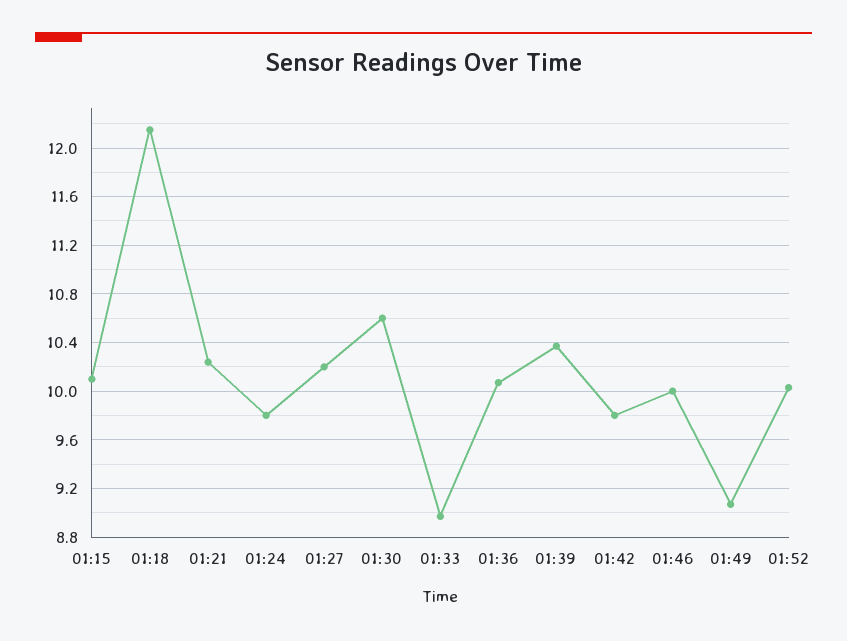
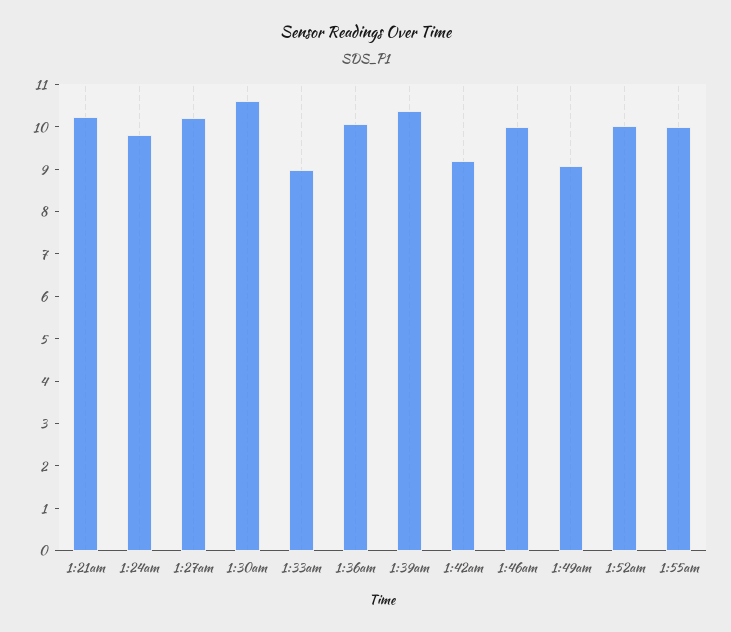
01:15: 10.1 -> none
01:18: 12.15 -> none
01:42: 9.8 -> 9.2
1:55am: none -> 10

